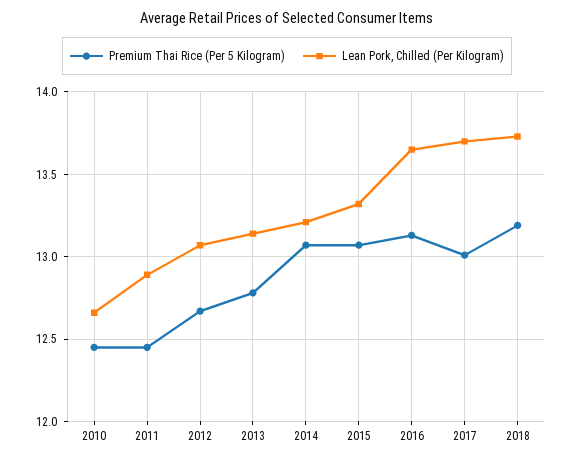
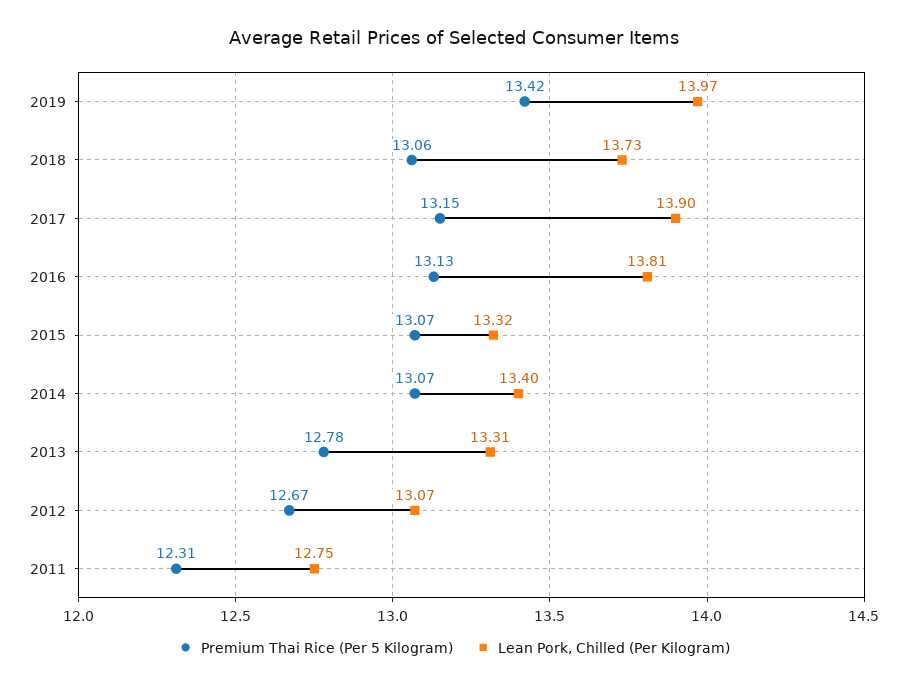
Premium Thai Rice (Per 5 Kilogram), 2010: 12.45 -> none
Lean Pork, Chilled (Per Kilogram), 2010: 12.65 -> none
Premium Thai Rice (Per 5 Kilogram), 2011: 12.45 -> 12.31
Lean Pork, Chilled (Per Kilogram), 2011: 12.9 -> 12.75
Lean Pork, Chilled (Per Kilogram), 2013: 13.15 -> 13.31
Lean Pork, Chilled (Per Kilogram), 2014: 13.2 -> 13.4
Lean Pork, Chilled (Per Kilogram), 2016: 13.65 -> 13.81
Premium Thai Rice (Per 5 Kilogram), 2017: 13 -> 13.15
Lean Pork, Chilled (Per Kilogram), 2017: 13.7 -> 13.9
Premium Thai Rice (Per 5 Kilogram), 2018: 13.2 -> 13.06
Premium Thai Rice (Per 5 Kilogram), 2019: none -> 13.42
Lean Pork, Chilled (Per Kilogram), 2019: none -> 13.97

